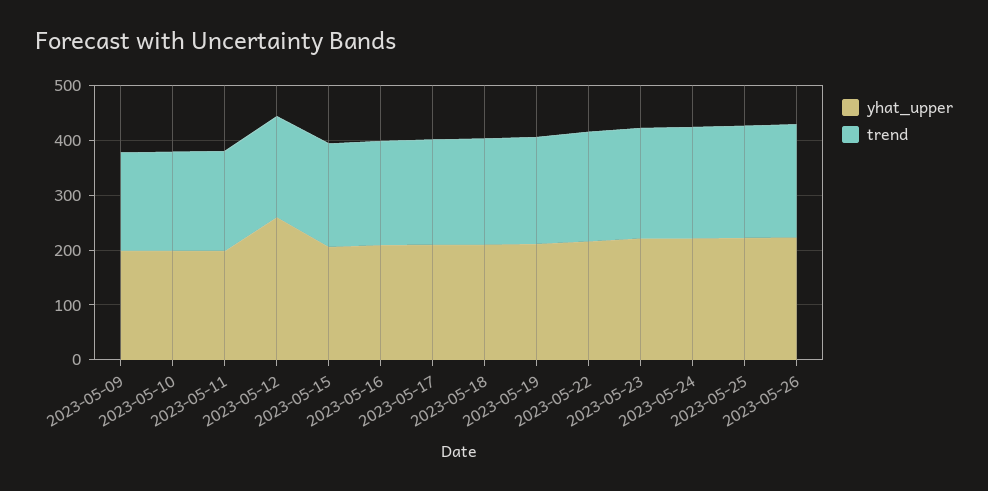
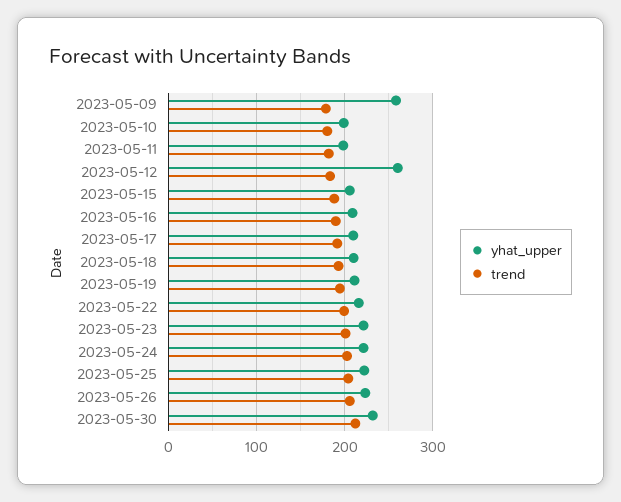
yhat_upper, 2023-05-09: 200 -> 260
yhat_upper, 2023-05-30: none -> 230
trend, 2023-05-30: none -> 210

